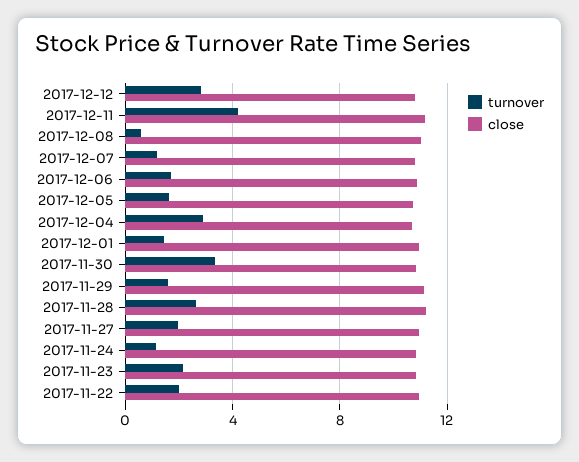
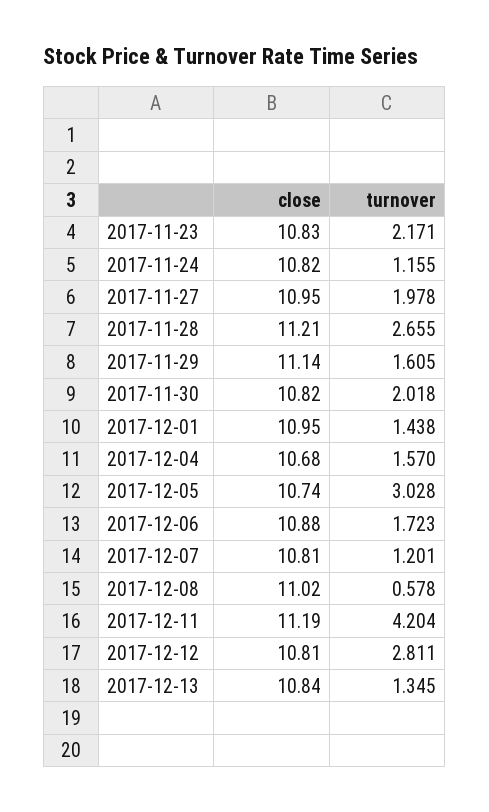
turnover, 2017-12-05: 1.5 -> 3.028
turnover, 2017-12-04: 3 -> 1.57
turnover, 2017-11-30: 3.5 -> 2.018
turnover, 2017-11-22: 2 -> none
close, 2017-11-22: 11 -> none
close, 2017-12-13: none -> 10.84
turnover, 2017-12-13: none -> 1.345

